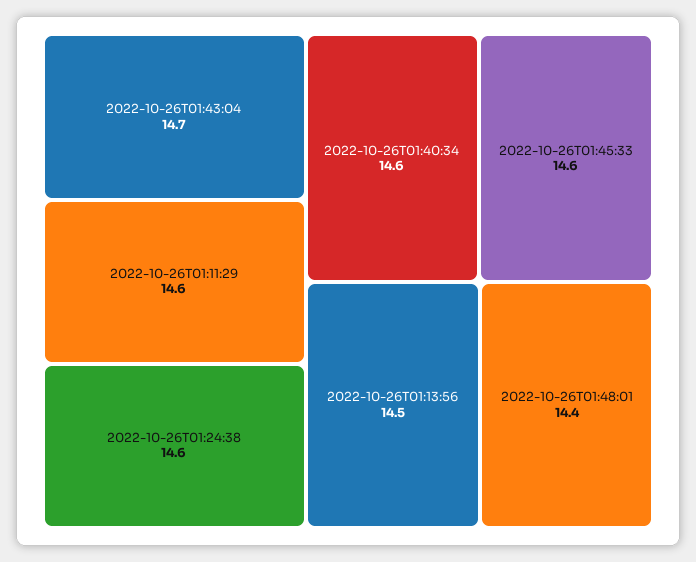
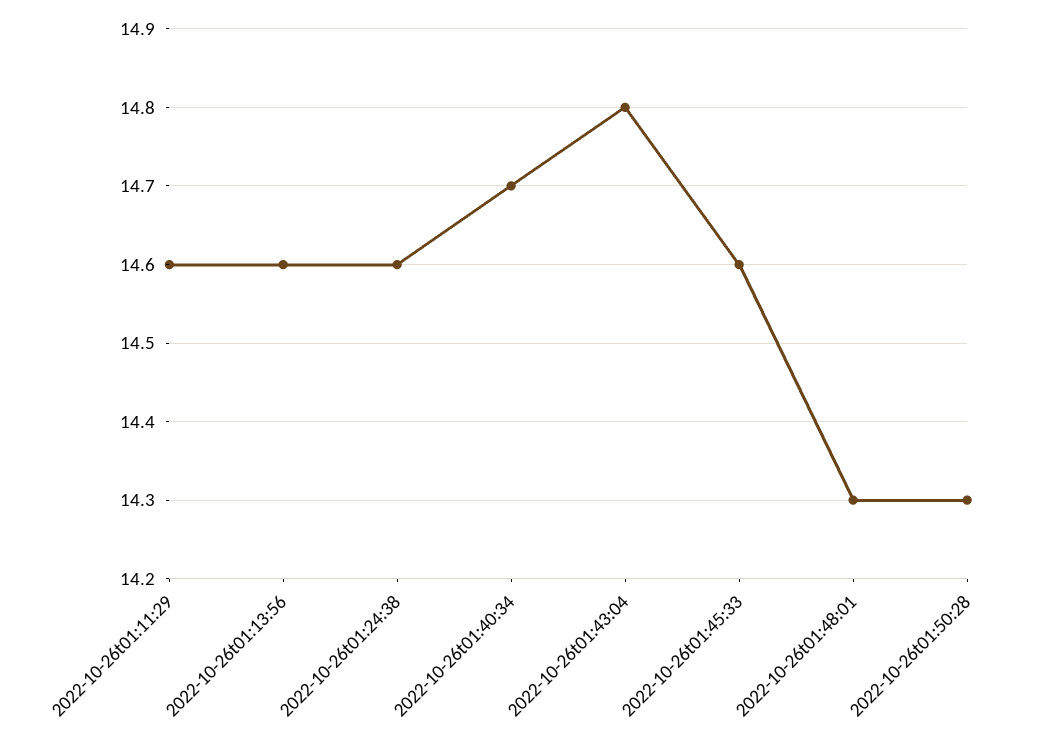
2022-10-26T01:43:04: 14.7 -> 14.8
2022-10-26T01:40:34: 14.6 -> 14.7
2022-10-26T01:13:56: 14.5 -> 14.6
2022-10-26T01:48:01: 14.4 -> 14.3
2022-10-26t01:50:28: none -> 14.3

